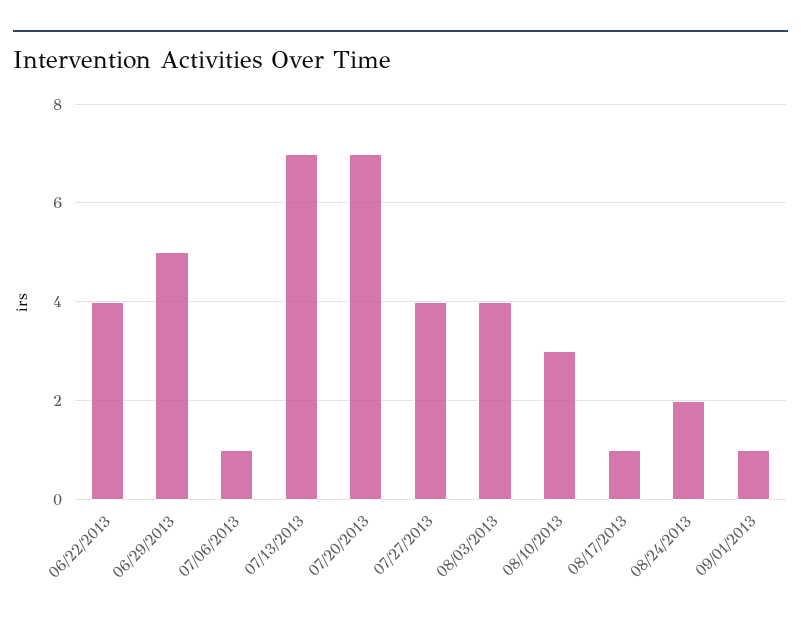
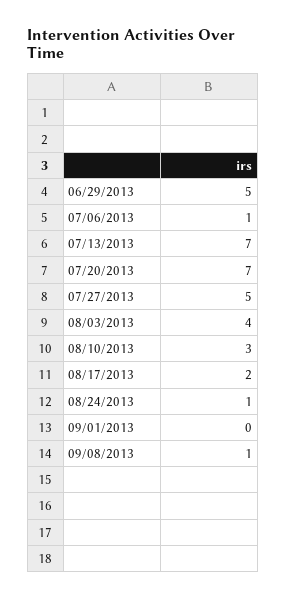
06/22/2013: 4 -> none
07/27/2013: 4 -> 5
08/17/2013: 1 -> 2
08/24/2013: 2 -> 1
09/01/2013: 1 -> 0
09/08/2013: none -> 1

